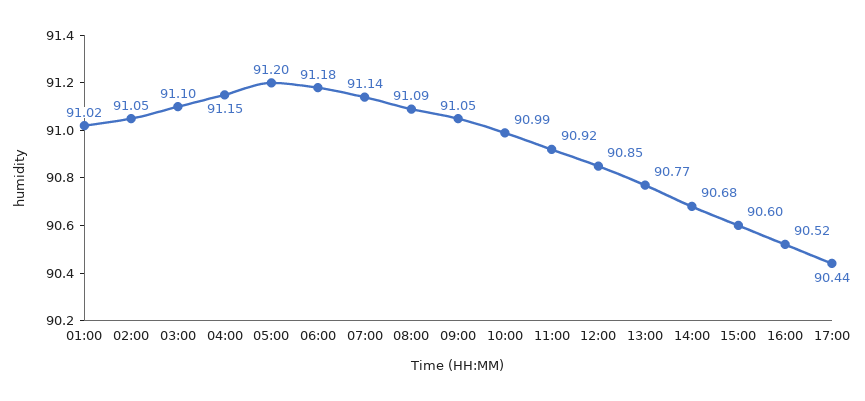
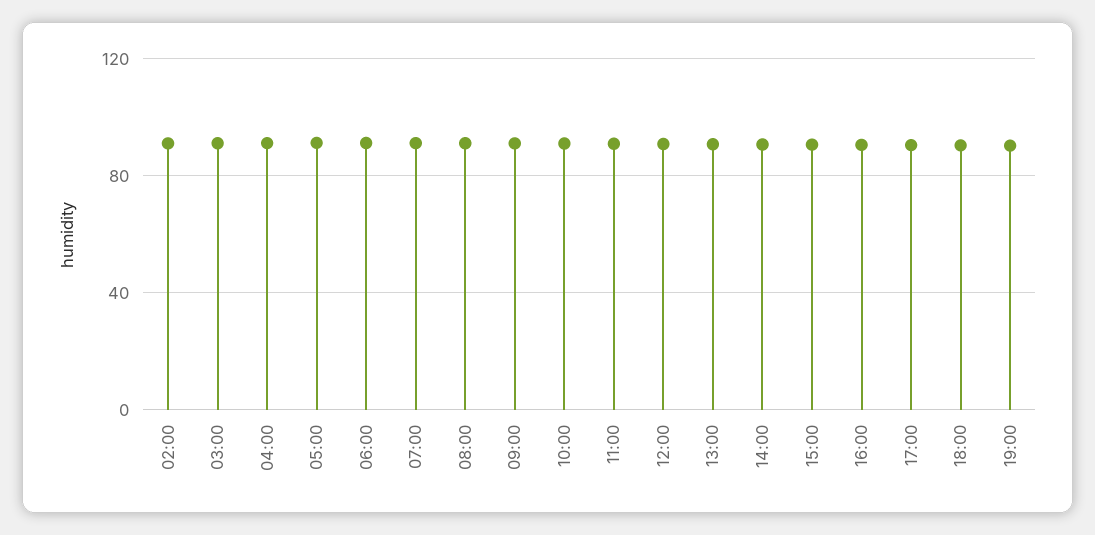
01:00: 91.02 -> none
18:00: none -> 90
19:00: none -> 90

